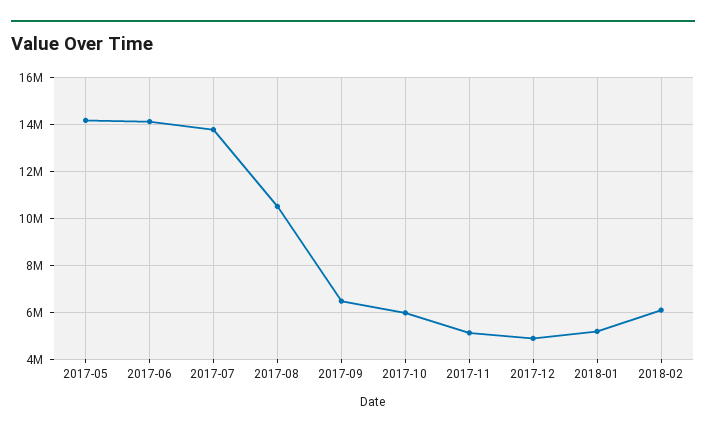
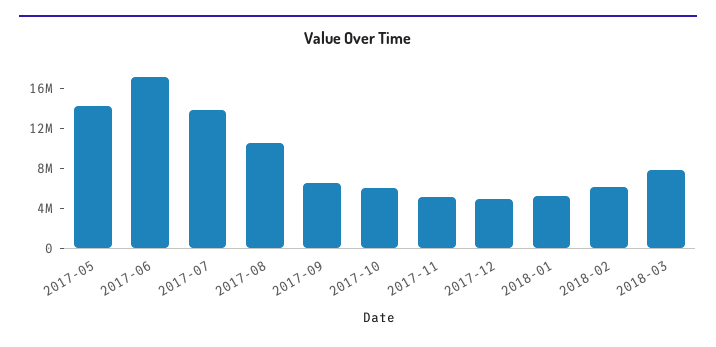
2017-06: 14000000 -> 17000000
2018-03: none -> 8000000

